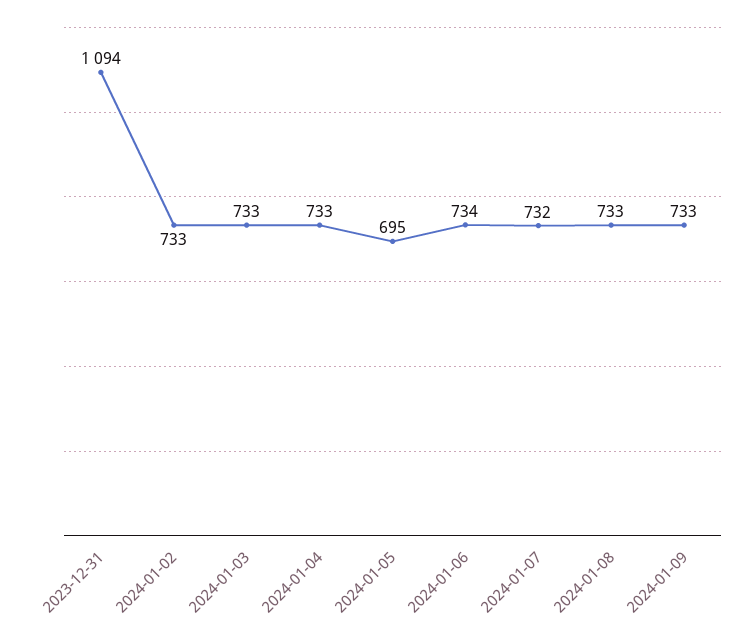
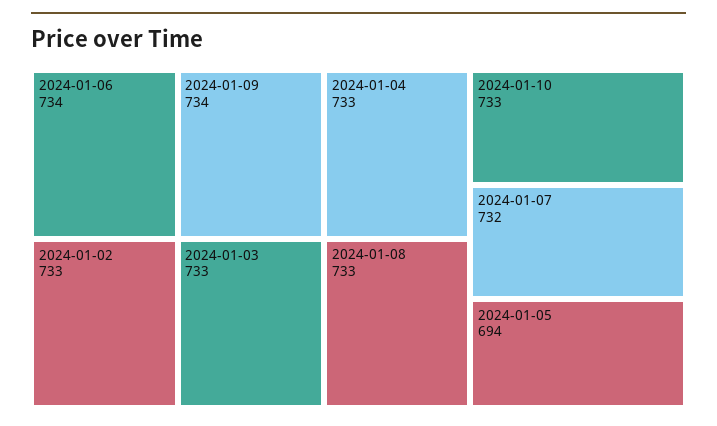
2023-12-31: 1094 -> none
2024-01-05: 695 -> 694
2024-01-09: 733 -> 734
2024-01-10: none -> 733

